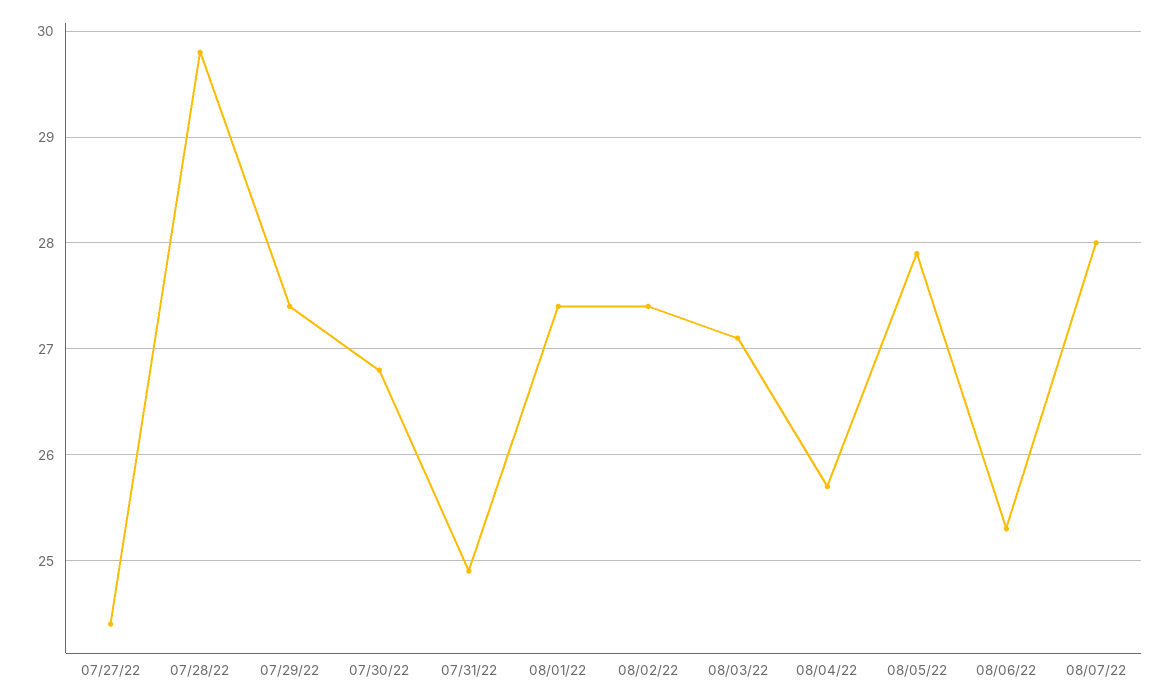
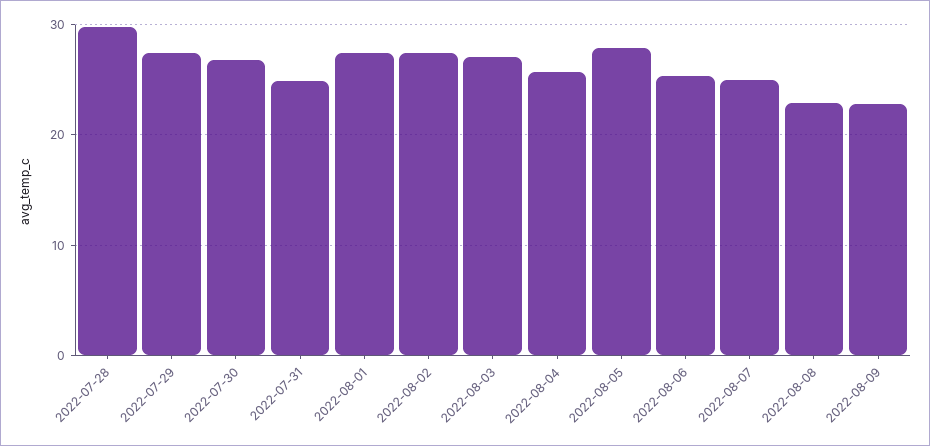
07/27/22: 24.4 -> none
08/07/22: 28 -> 25
2022-08-08: none -> 23
2022-08-09: none -> 23

